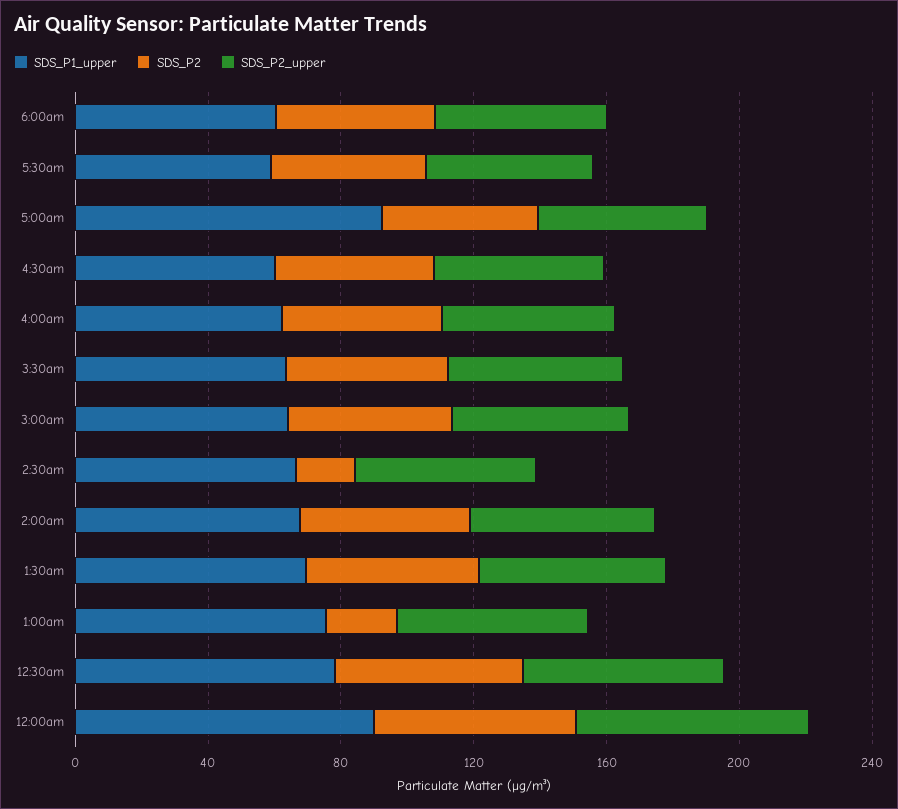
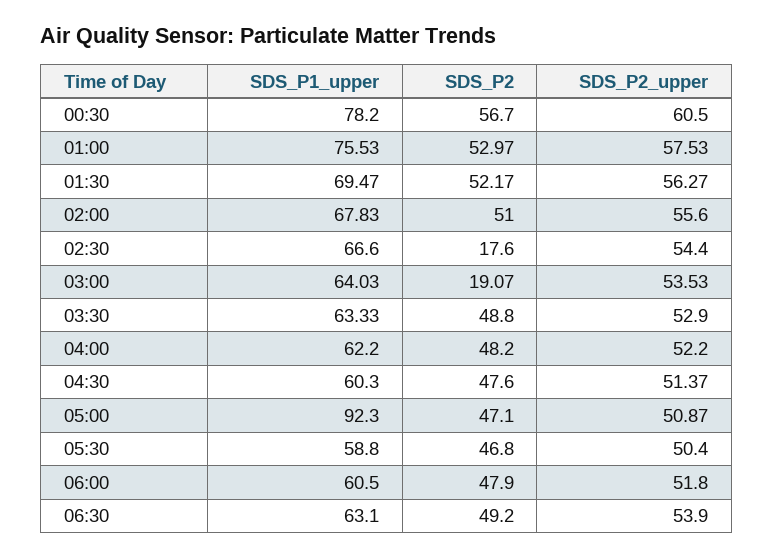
SDS_P2, 3:00am: 50 -> 19.07
SDS_P2, 1:00am: 20 -> 52.97
SDS_P1_upper, 12:00am: 90 -> none
SDS_P2, 12:00am: 60 -> none
SDS_P2_upper, 12:00am: 70 -> none
SDS_P1_upper, 06:30: none -> 63.1
SDS_P2, 06:30: none -> 49.2
SDS_P2_upper, 06:30: none -> 53.9

